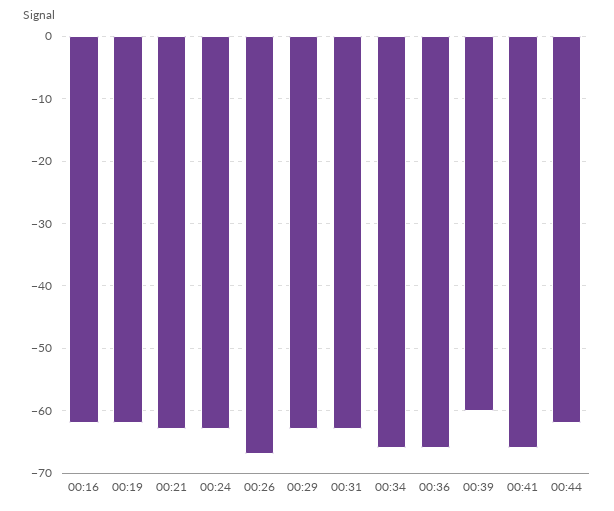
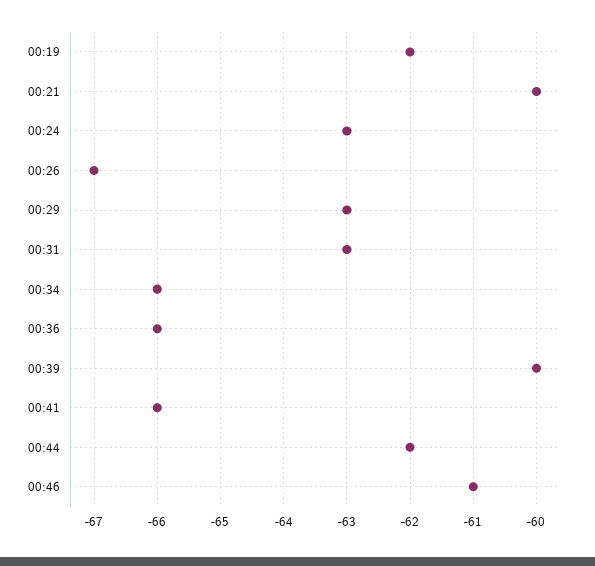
00:16: -62 -> none
00:21: -63 -> -60
00:46: none -> -61

